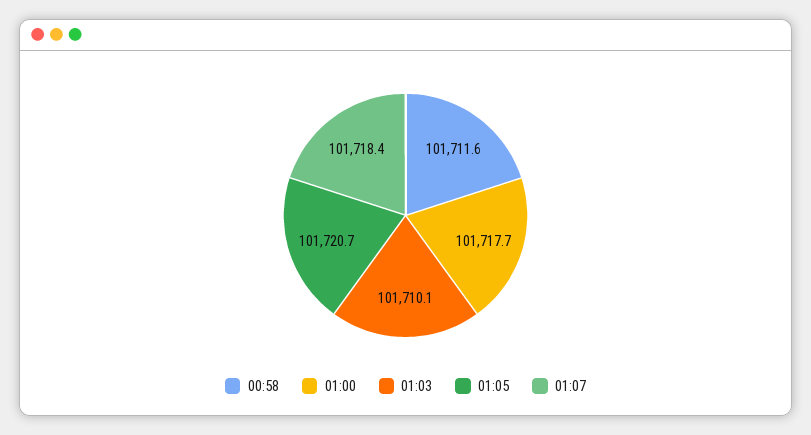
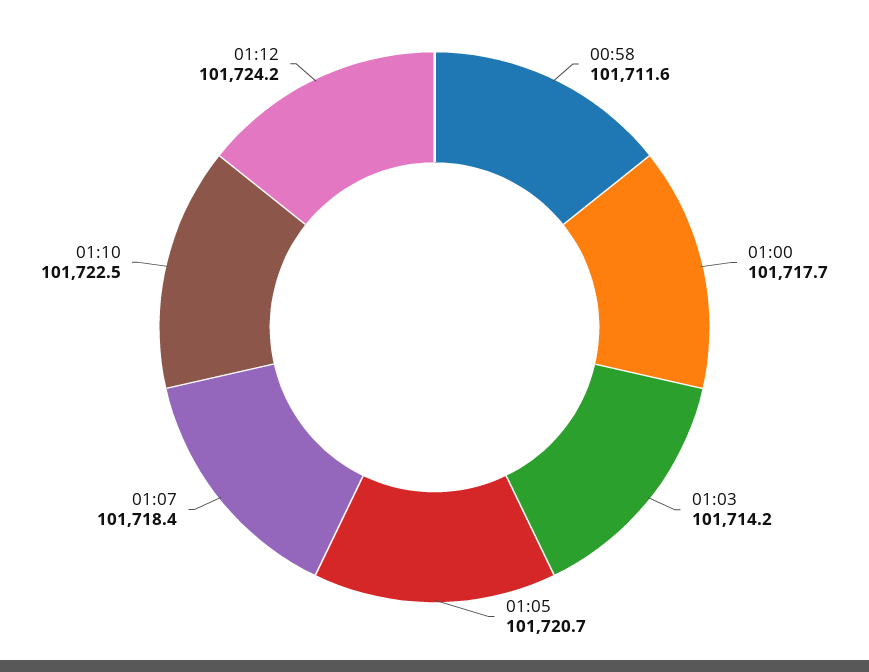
01:03: 101710.1 -> 101714.2
01:10: none -> 101722.5
01:12: none -> 101724.2

